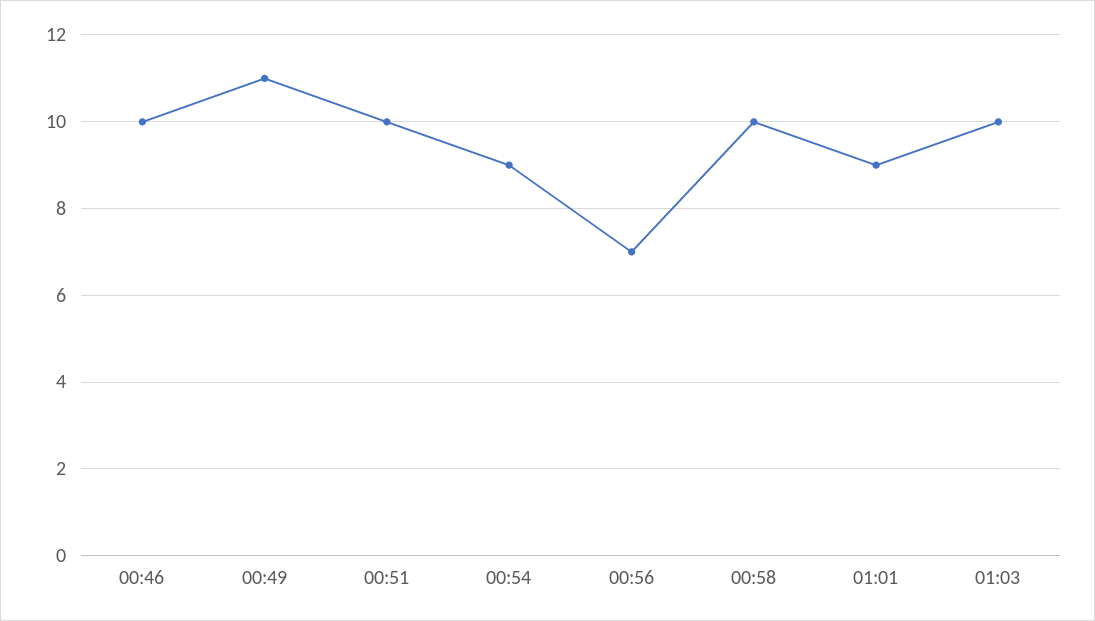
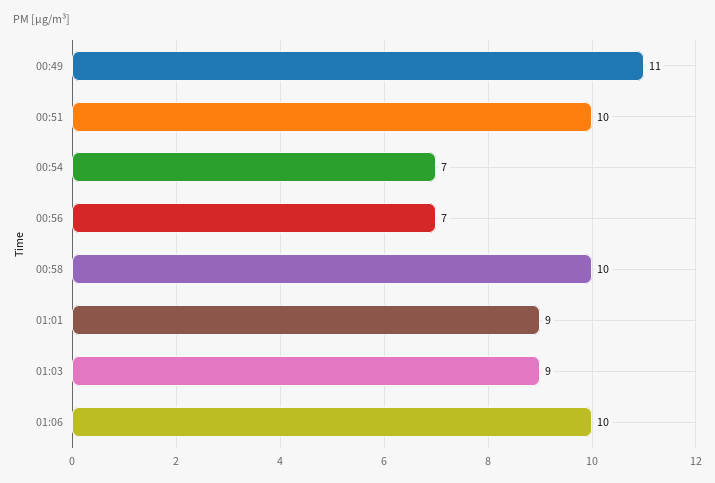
00:46: 10 -> none
00:54: 9 -> 7
01:03: 10 -> 9
01:06: none -> 10

